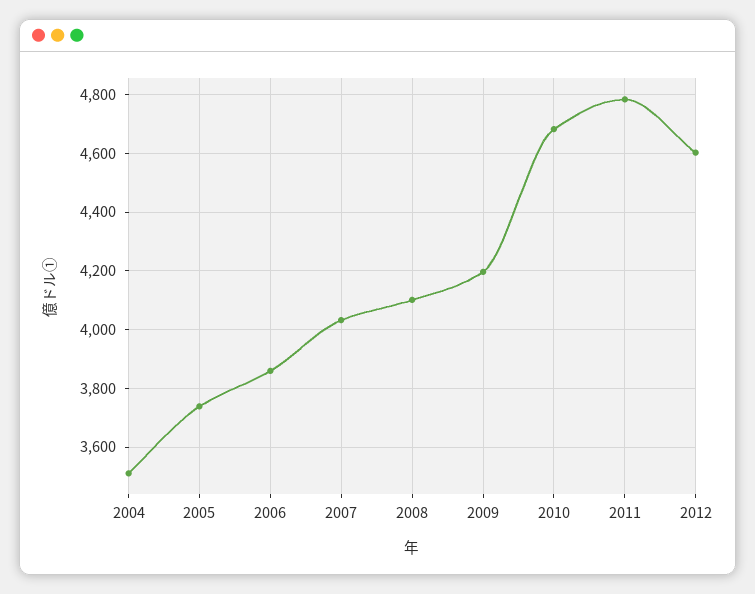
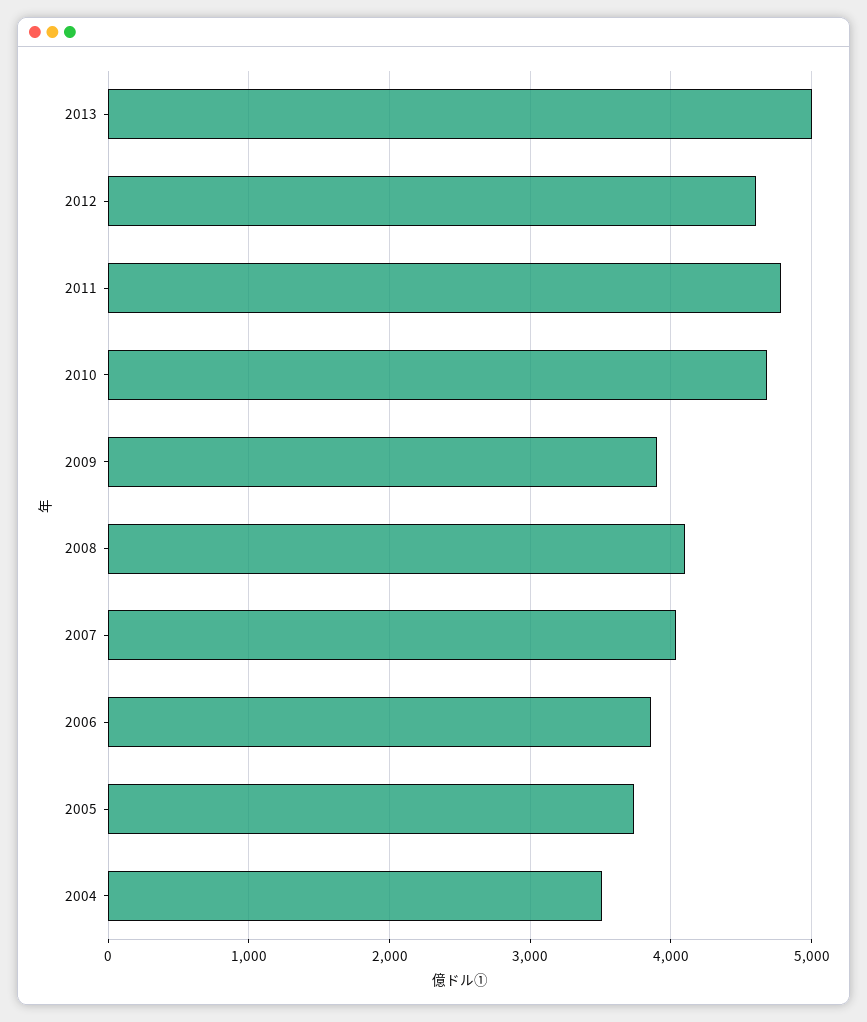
2009: 4200 -> 3900
2013: none -> 5000

